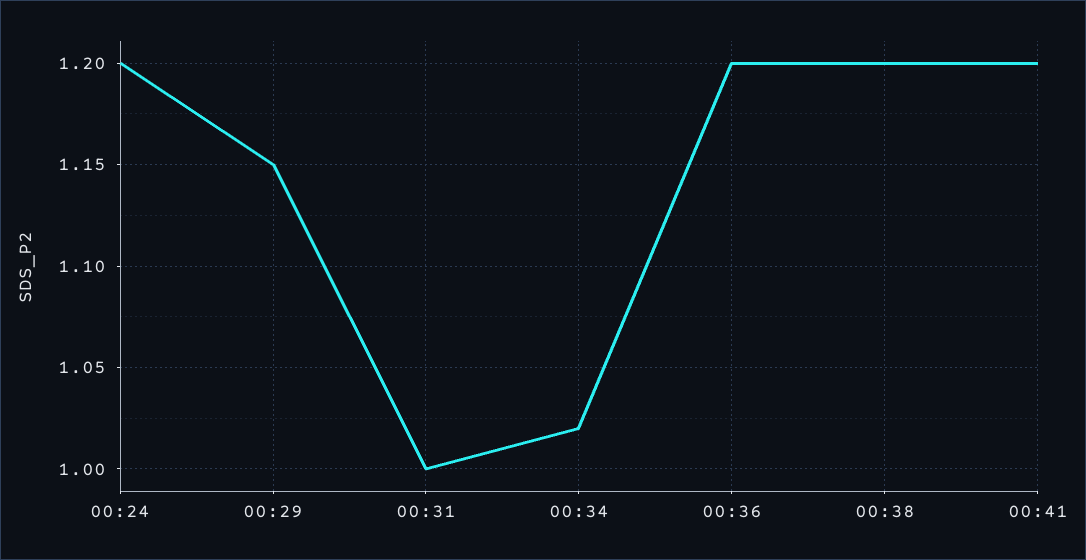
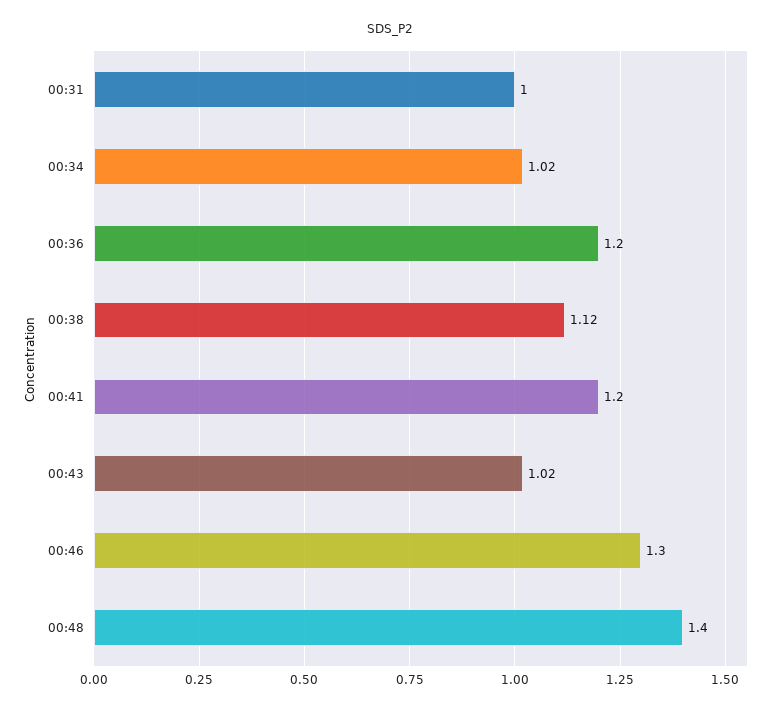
00:24: 1.2 -> none
00:29: 1.15 -> none
00:38: 1.2 -> 1.12
00:43: none -> 1.02
00:46: none -> 1.3
00:48: none -> 1.4

